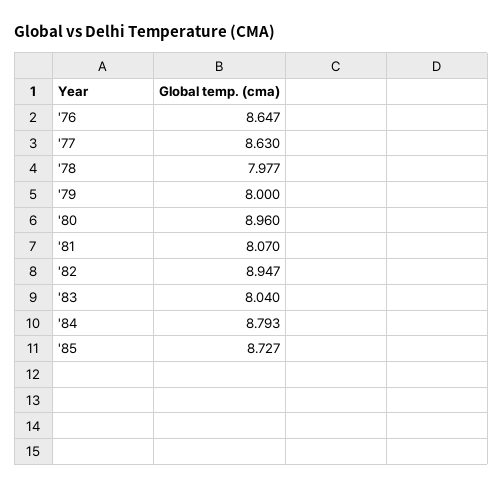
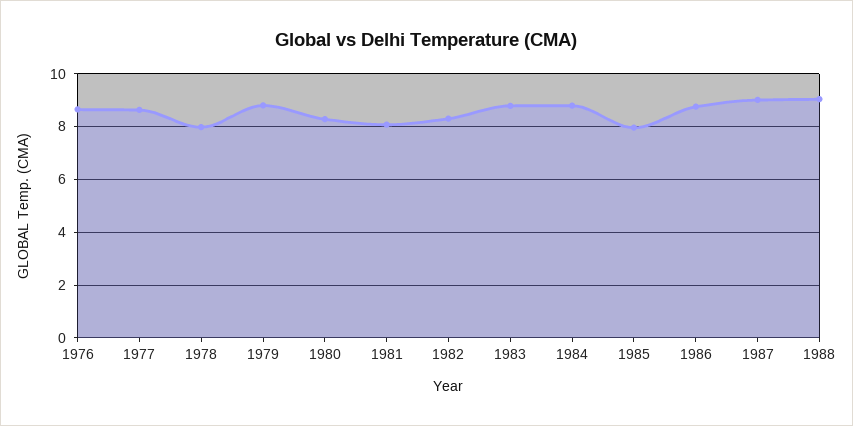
'79: 8 -> 8.75
'80: 8.96 -> 8.25
'82: 8.947 -> 8.25
'83: 8.04 -> 8.75
'85: 8.727 -> 8
1986: none -> 8.75
1987: none -> 9
1988: none -> 9

